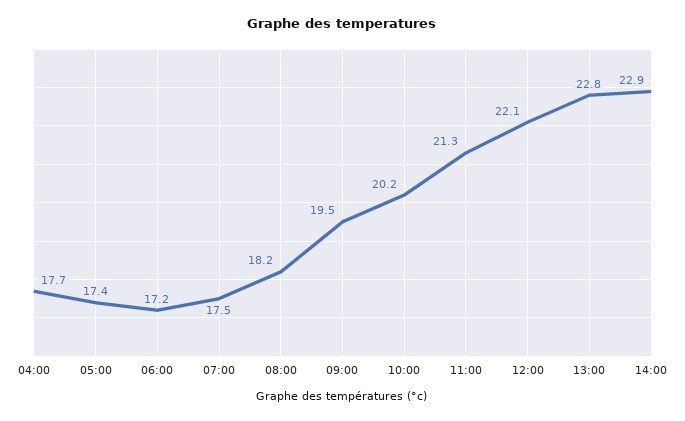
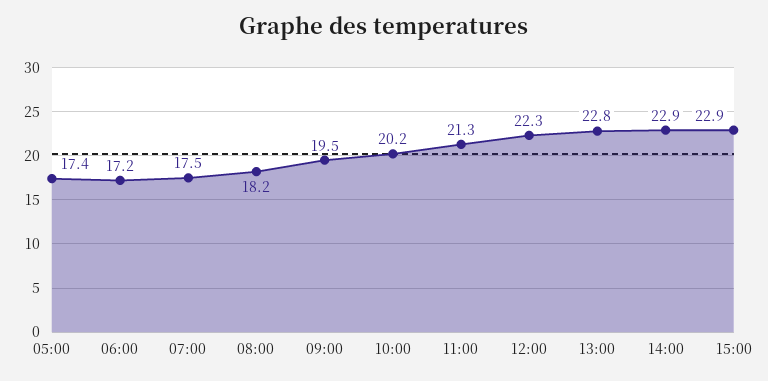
04:00: 17.7 -> none
12:00: 22.1 -> 22.3
15:00: none -> 22.9

